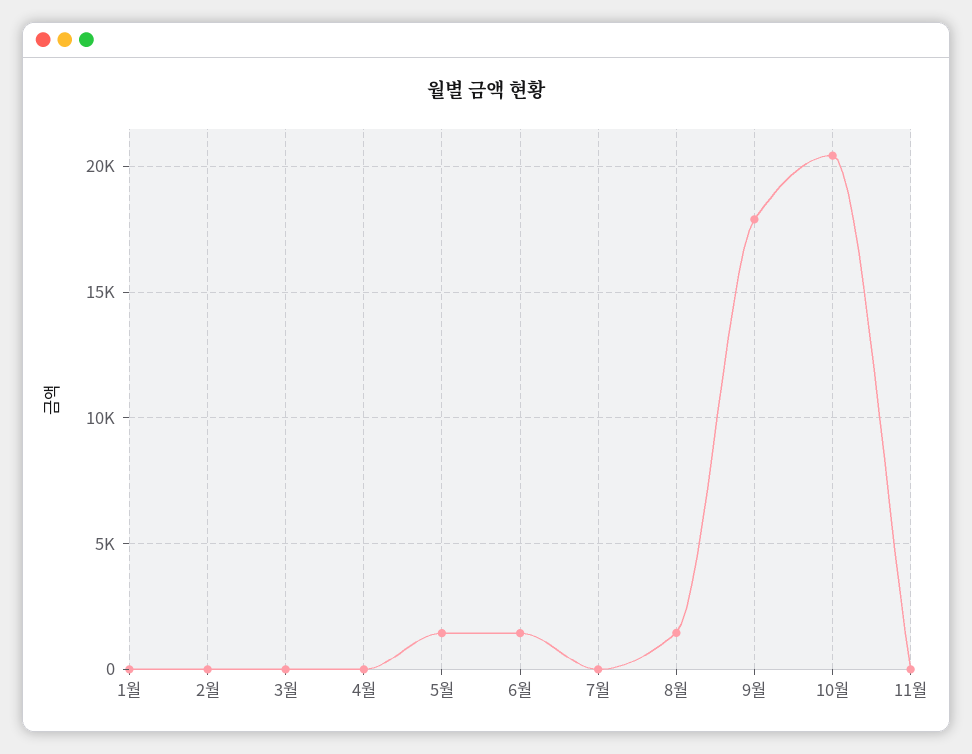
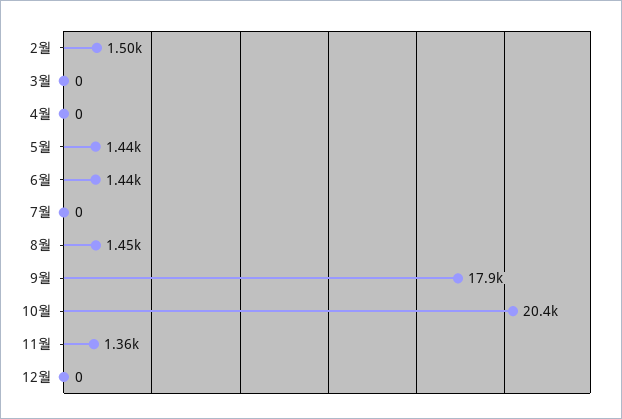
1월: 0 -> none
2월: 0 -> 1500
11월: 0 -> 1360
12월: none -> 0

